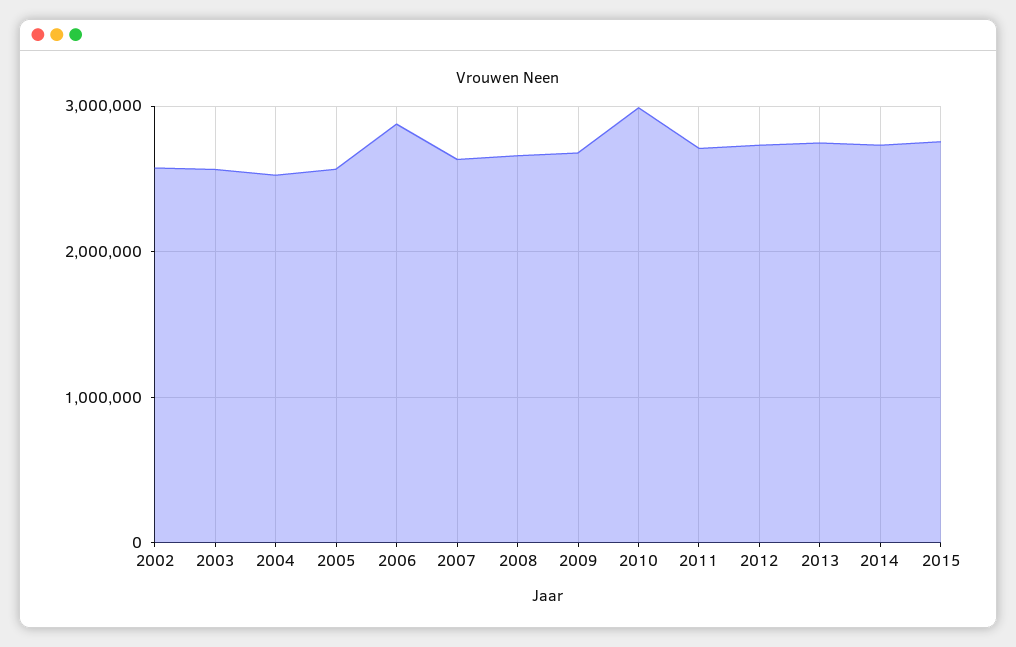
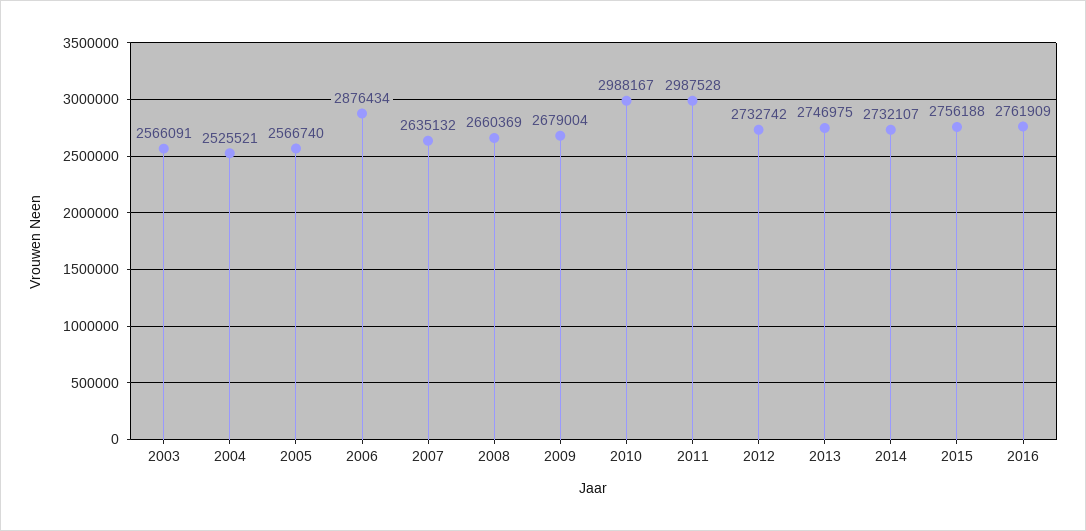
2002: 2600000 -> none
2011: 2700000 -> 2987528
2016: none -> 2761909

